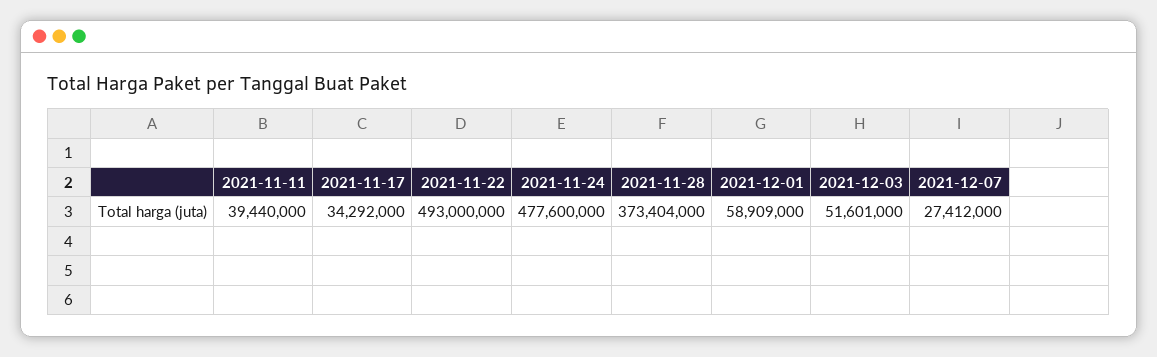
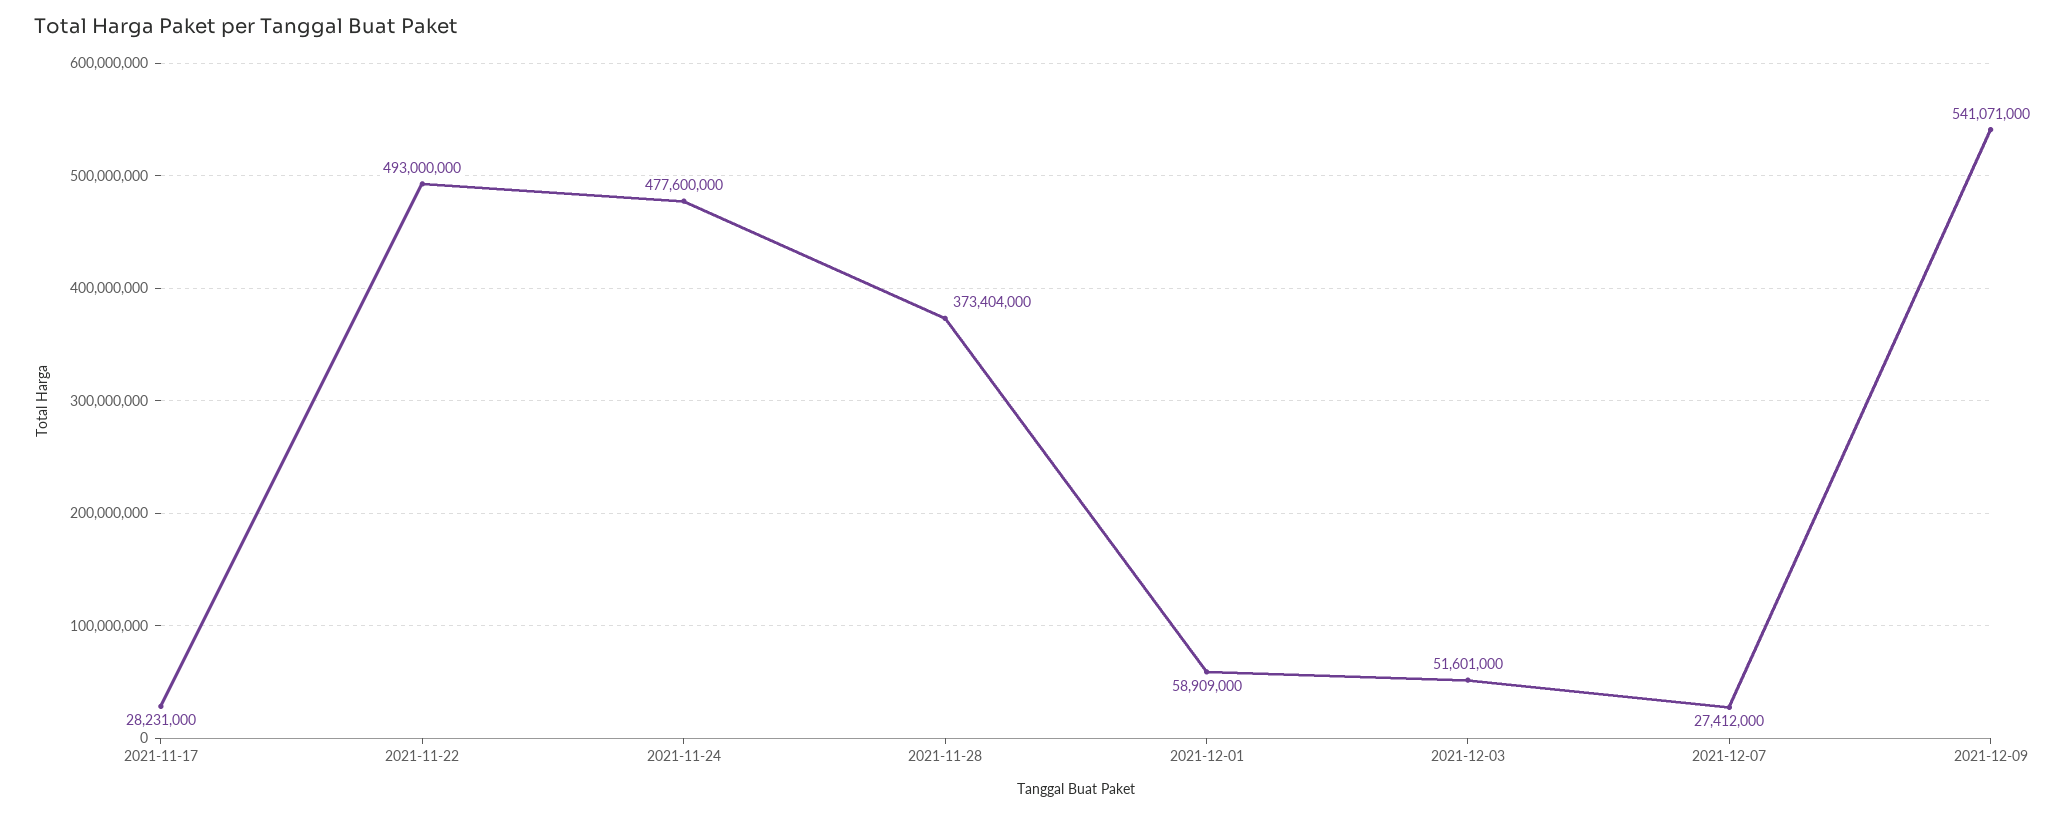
2021-11-11: 39440000 -> none
2021-11-17: 34292000 -> 28231000
2021-12-09: none -> 541071000

